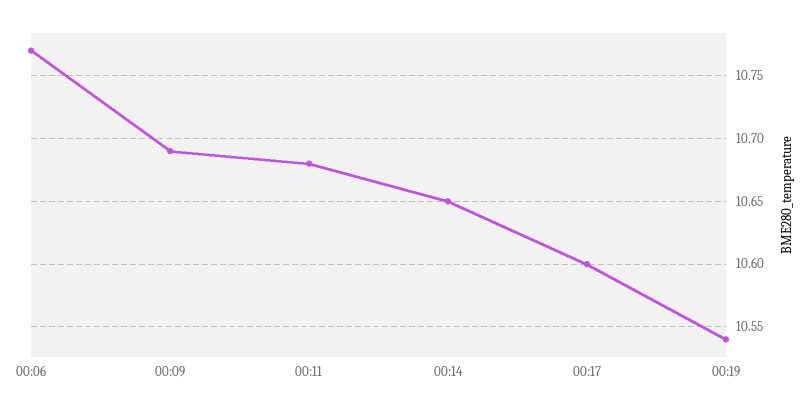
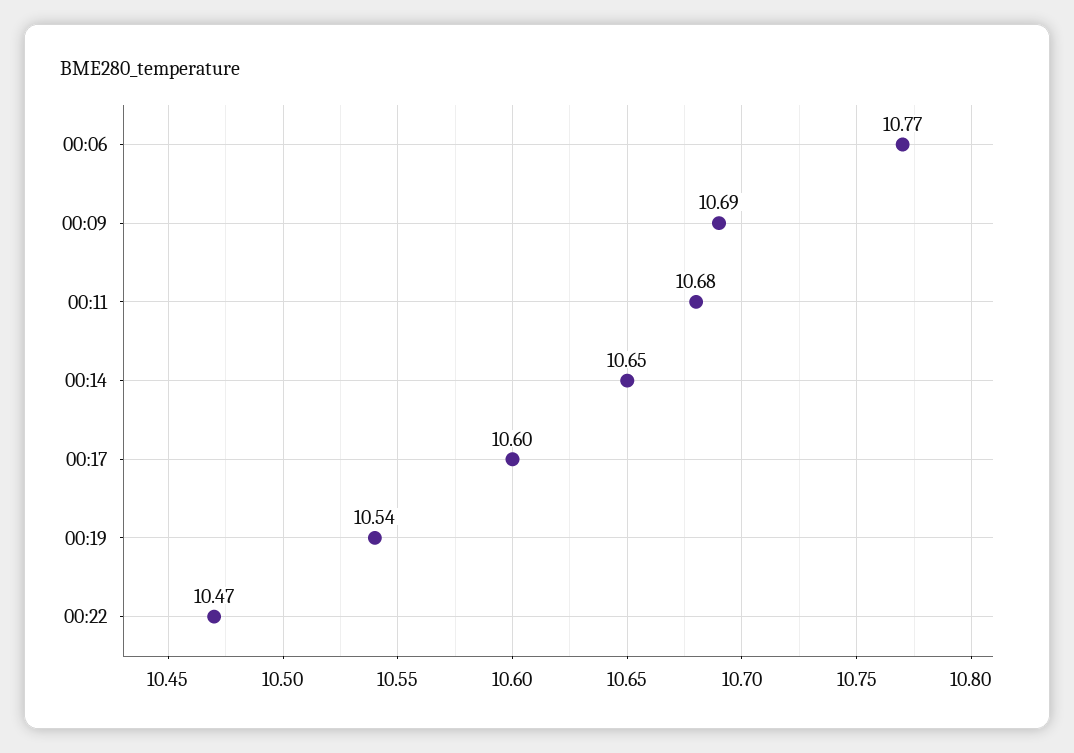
00:22: none -> 10.47

